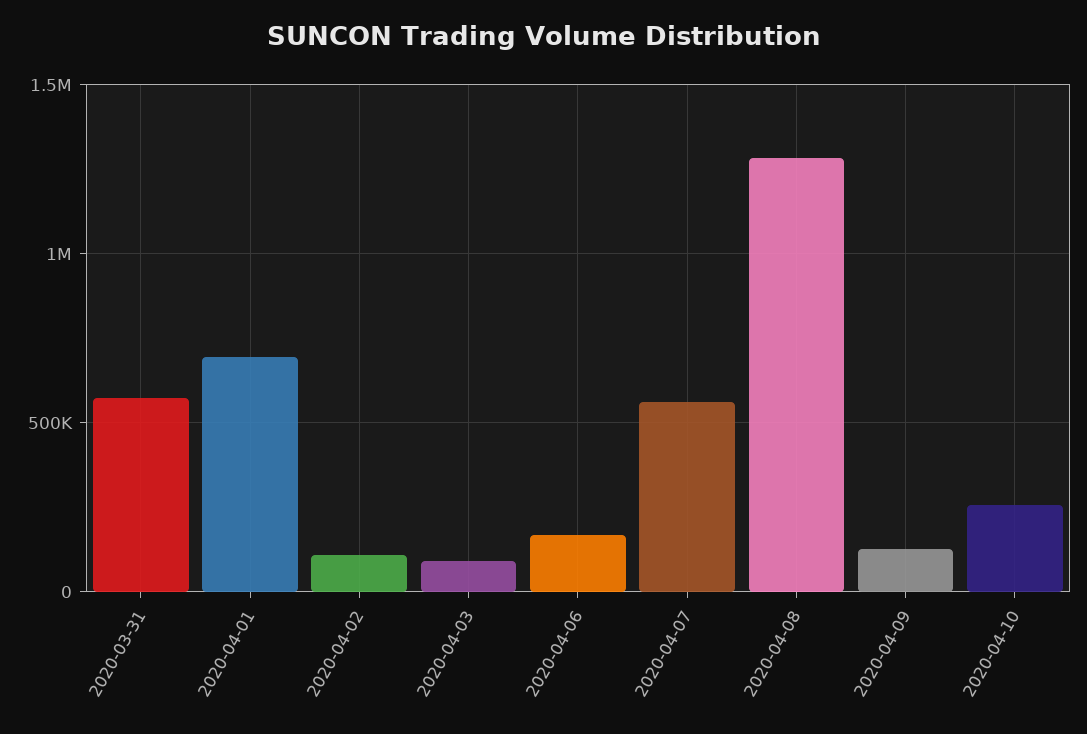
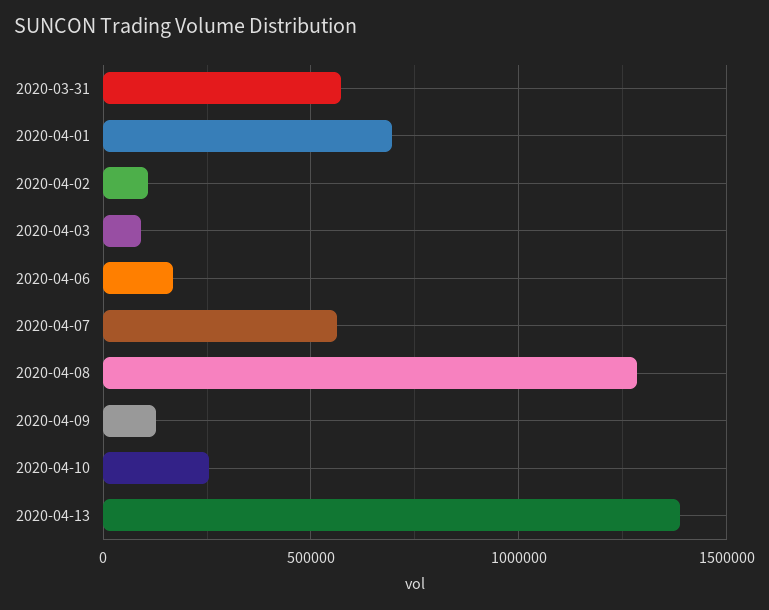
2020-04-13: none -> 1400000

